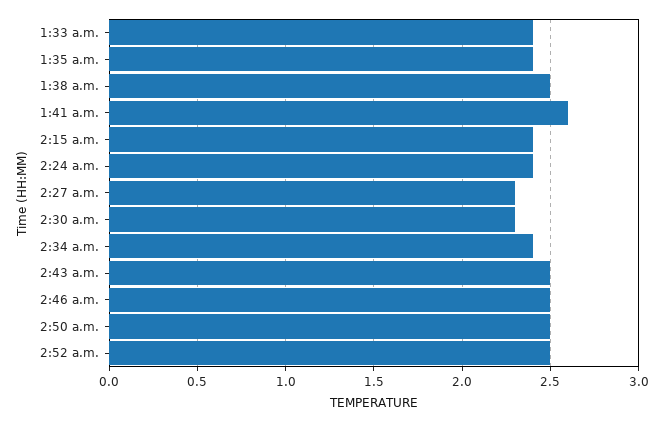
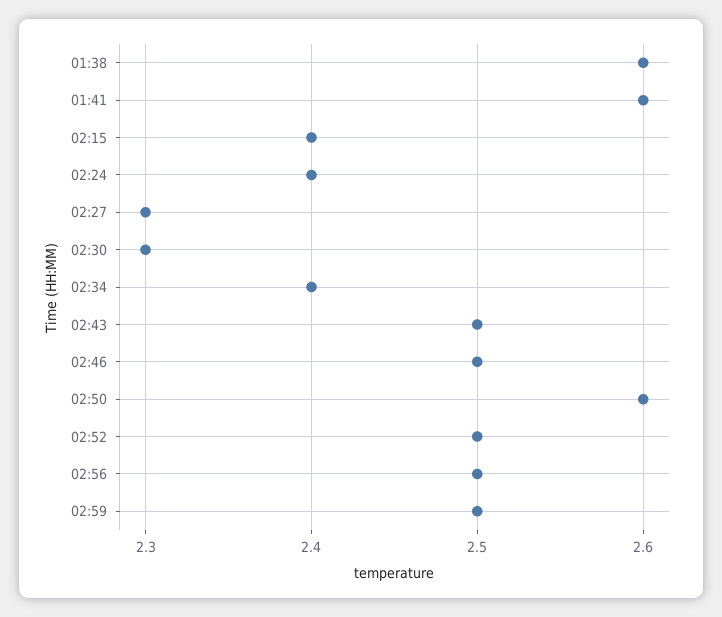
1:33 a.m.: 2.4 -> none
1:35 a.m.: 2.4 -> none
1:38 a.m.: 2.5 -> 2.6
2:50 a.m.: 2.5 -> 2.6
02:56: none -> 2.5
02:59: none -> 2.5

